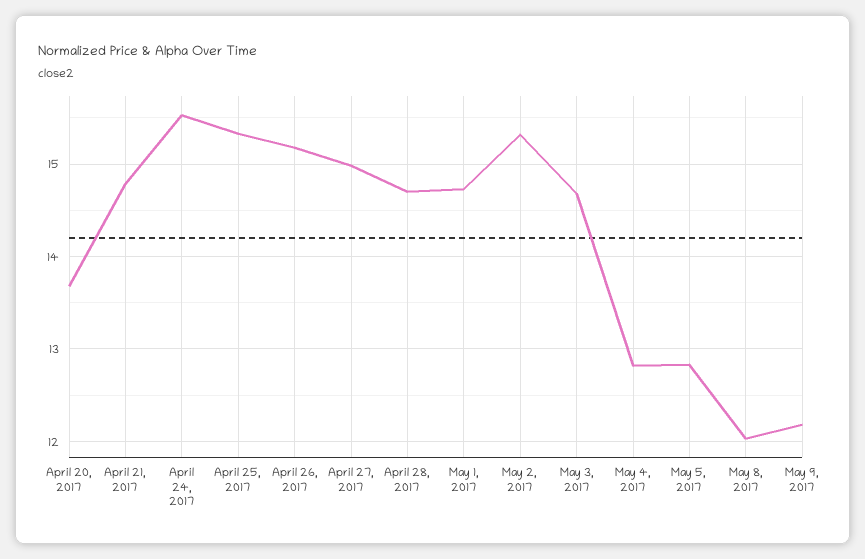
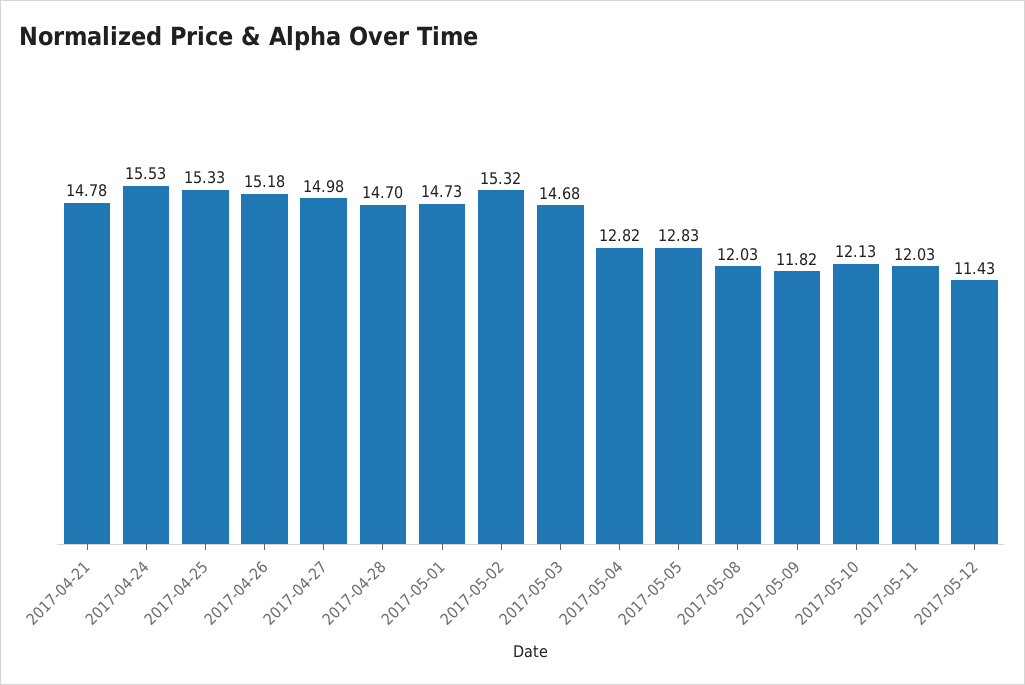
April 20, 2017: 13.7 -> none
May 9, 2017: 12.2 -> 11.82
2017-05-10: none -> 12.13
2017-05-11: none -> 12.03
2017-05-12: none -> 11.43

